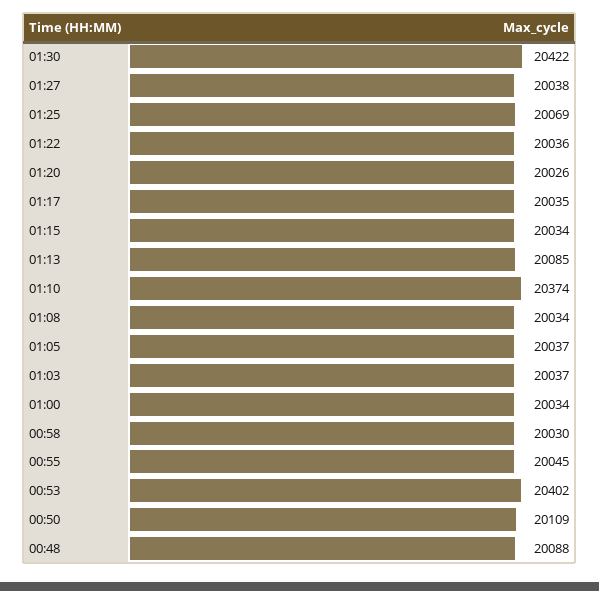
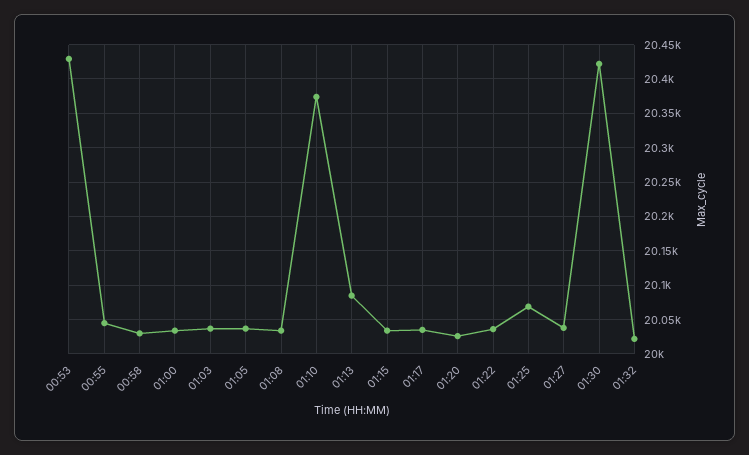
00:53: 20402 -> 20430
00:50: 20109 -> none
00:48: 20088 -> none
01:32: none -> 20020

